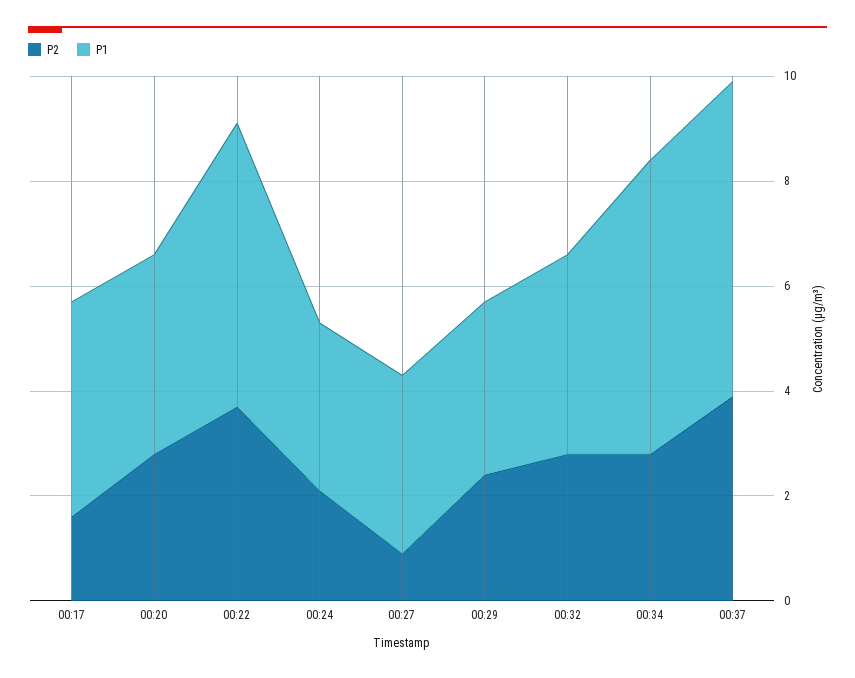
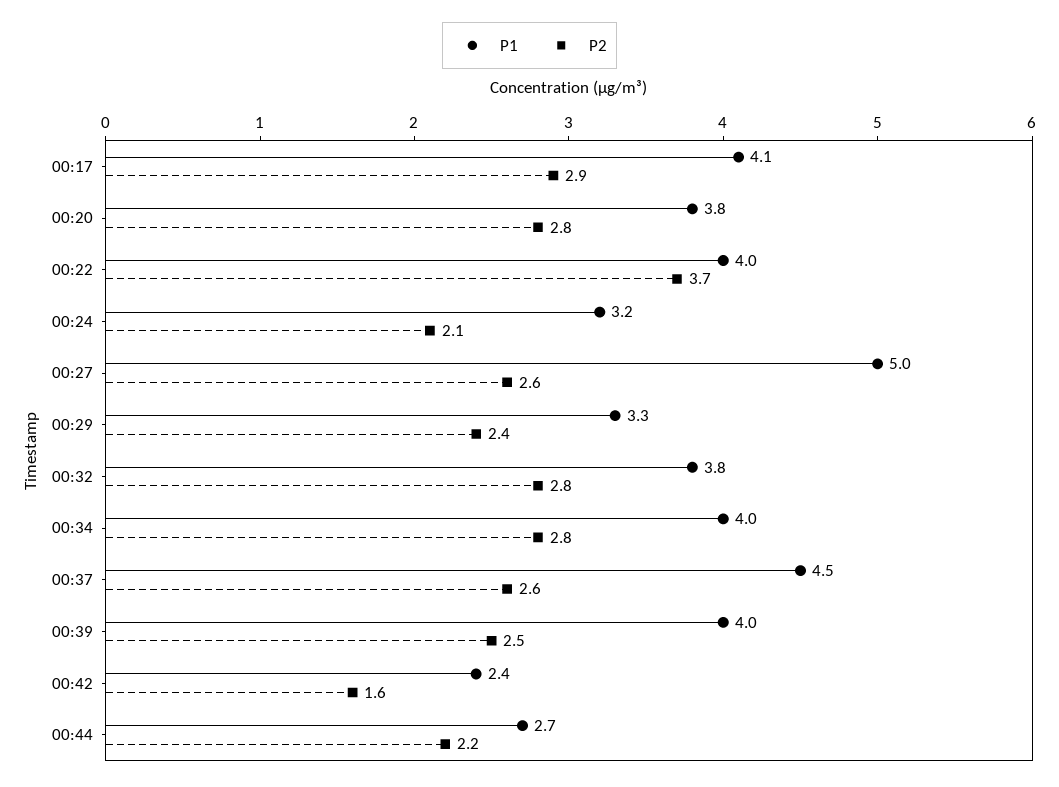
P2, 00:17: 1.5 -> 2.9
P1, 00:22: 5.5 -> 4
P2, 00:27: 1 -> 2.6
P1, 00:27: 3.5 -> 5
P1, 00:34: 5.5 -> 4
P2, 00:37: 4 -> 2.6
P1, 00:37: 6 -> 4.5
P1, 00:39: none -> 4
P2, 00:39: none -> 2.5
P1, 00:42: none -> 2.4
P2, 00:42: none -> 1.6
P1, 00:44: none -> 2.7
P2, 00:44: none -> 2.2

